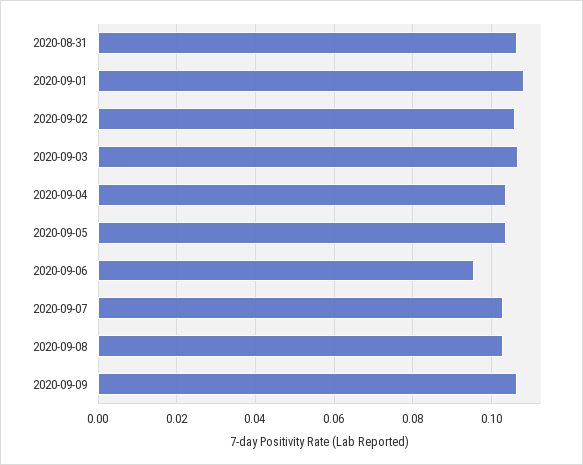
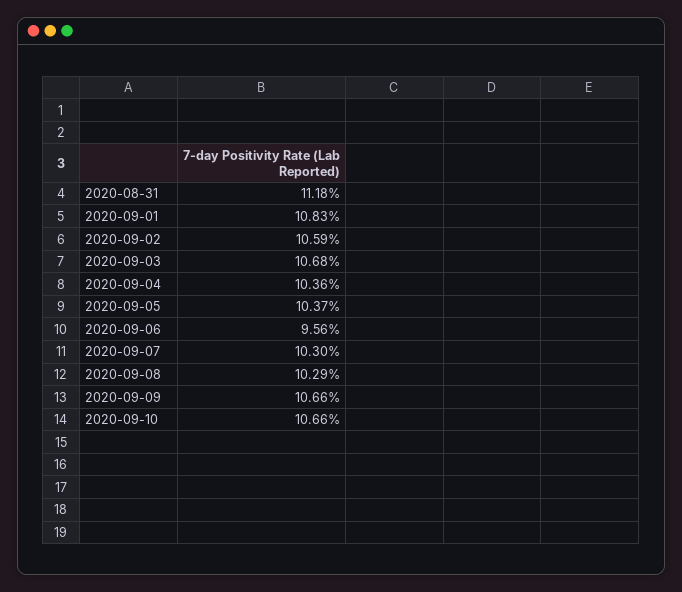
2020-08-31: 0.106 -> 0.1118
2020-09-10: none -> 0.1066

